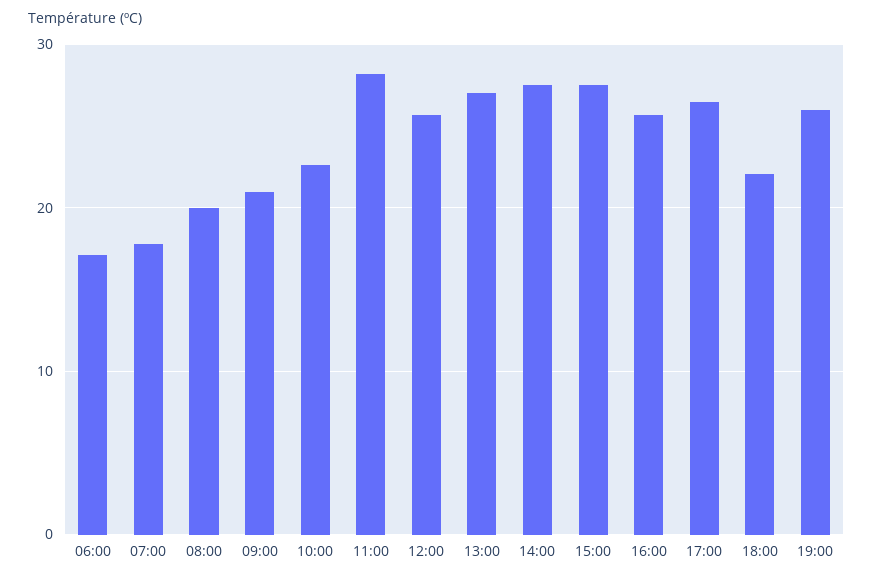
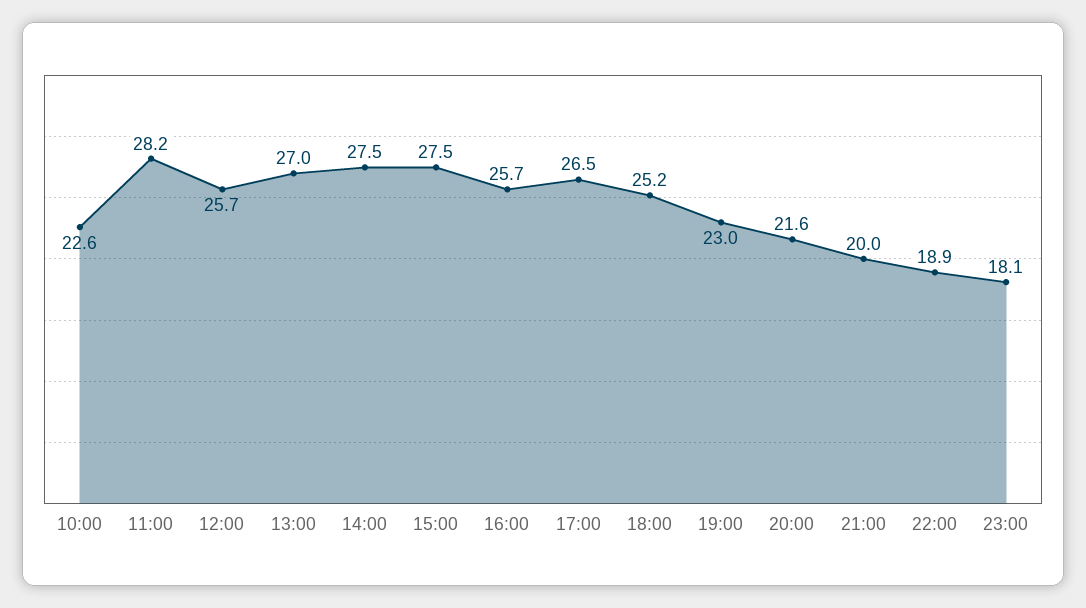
06:00: 17 -> none
07:00: 18 -> none
08:00: 20 -> none
09:00: 21 -> none
18:00: 22 -> 25.2
19:00: 26 -> 23
20:00: none -> 21.6
21:00: none -> 20
22:00: none -> 18.9
23:00: none -> 18.1

